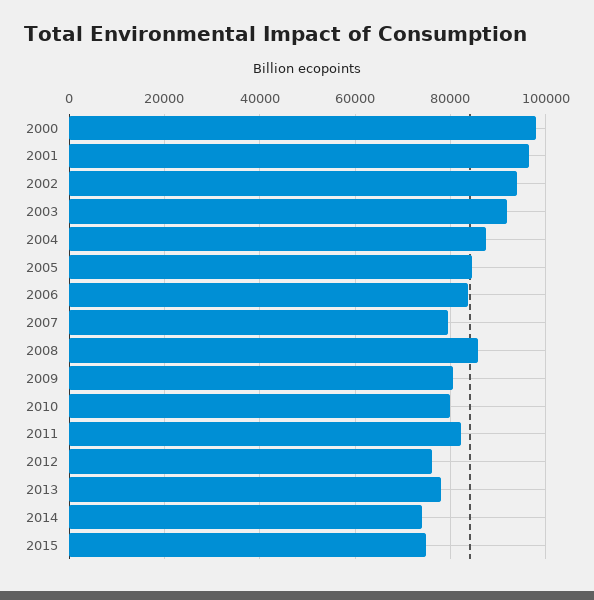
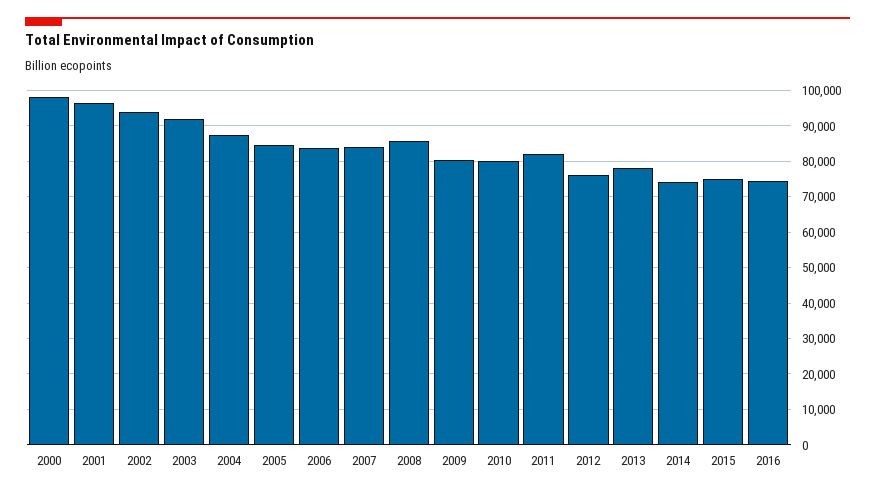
2007: 80000 -> 84000
2016: none -> 74000

